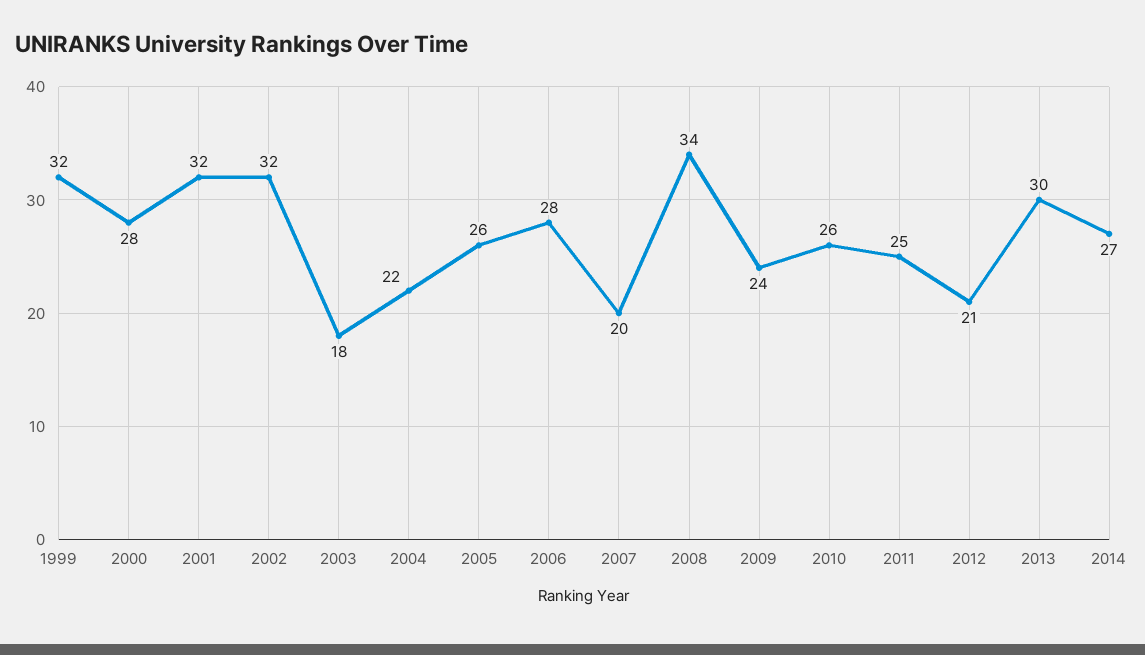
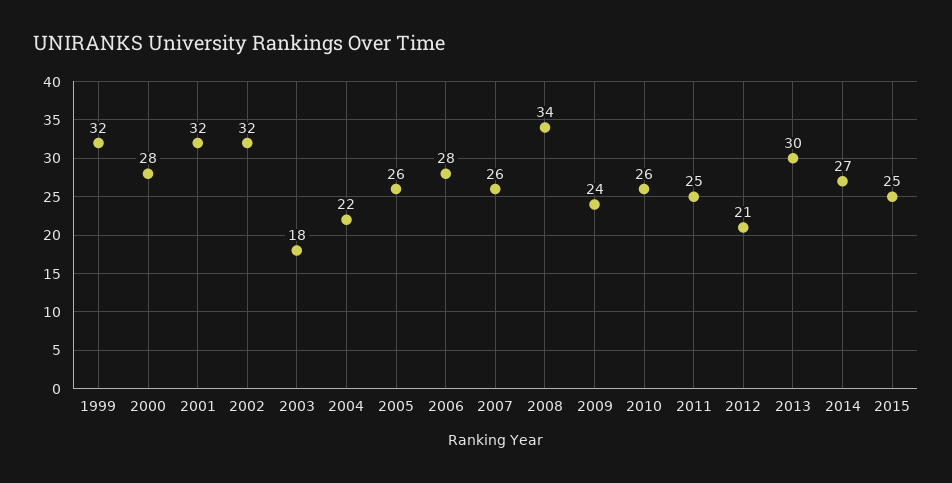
2007: 20 -> 26
2015: none -> 25

